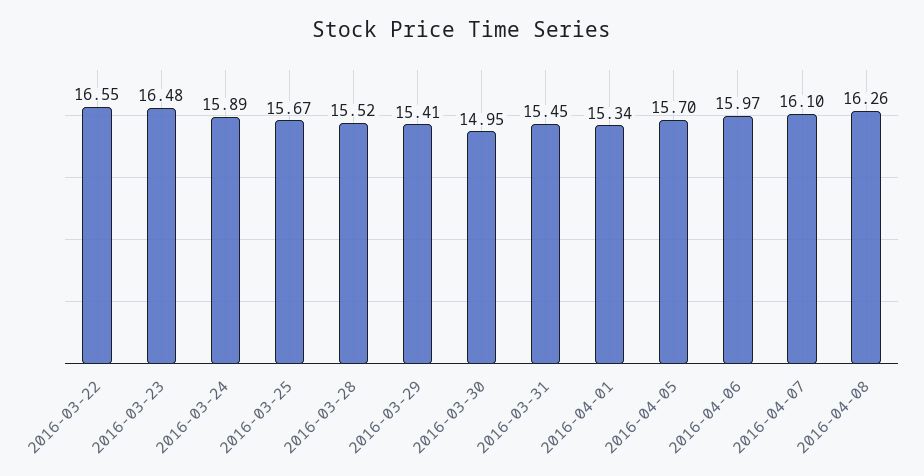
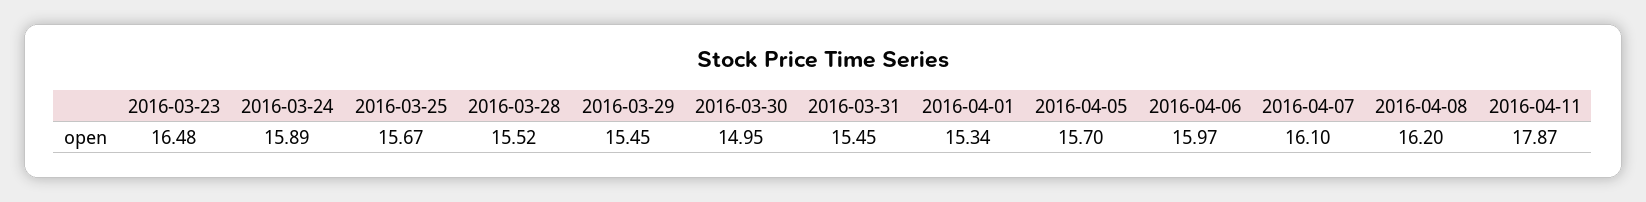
2016-03-22: 16.55 -> none
2016-03-29: 15.41 -> 15.45
2016-04-08: 16.26 -> 16.2
2016-04-11: none -> 17.87

